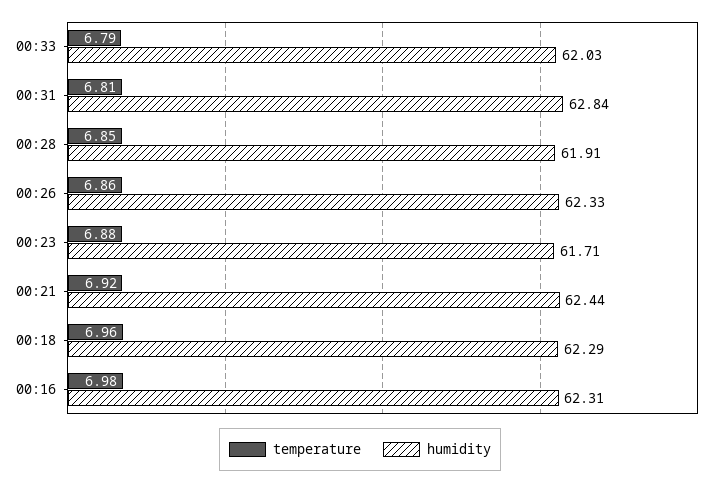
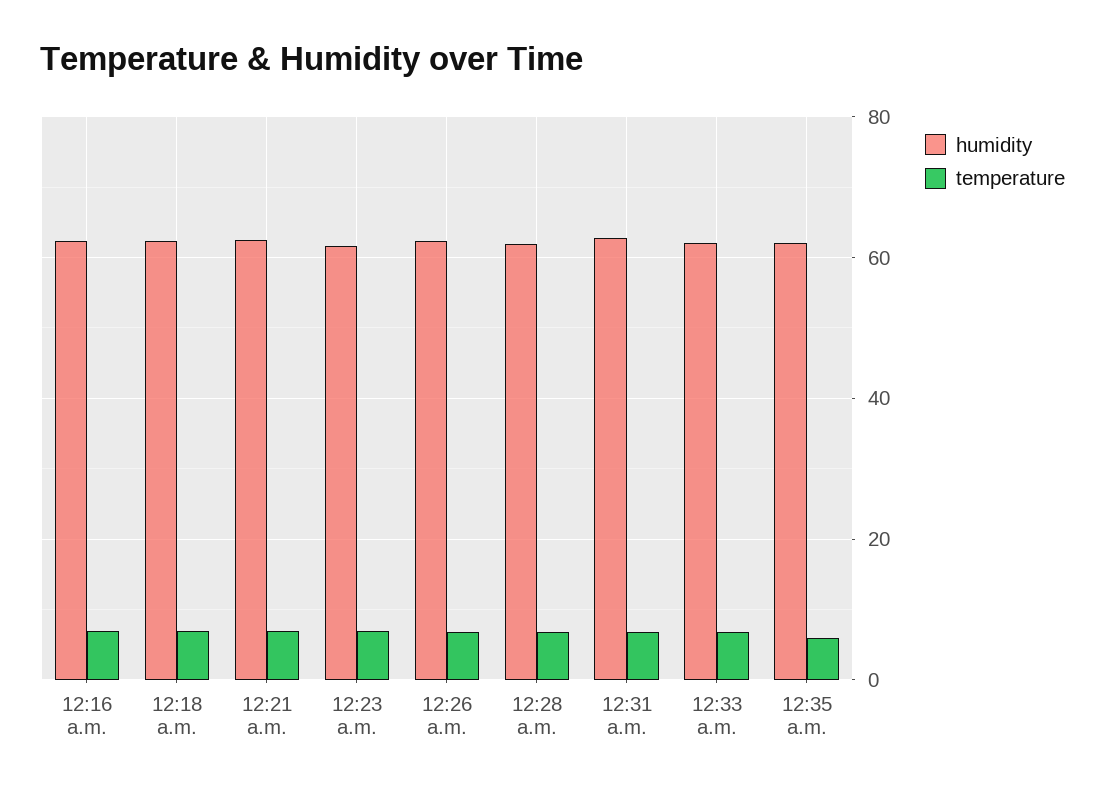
humidity, 12:35 a.m.: none -> 62
temperature, 12:35 a.m.: none -> 6

